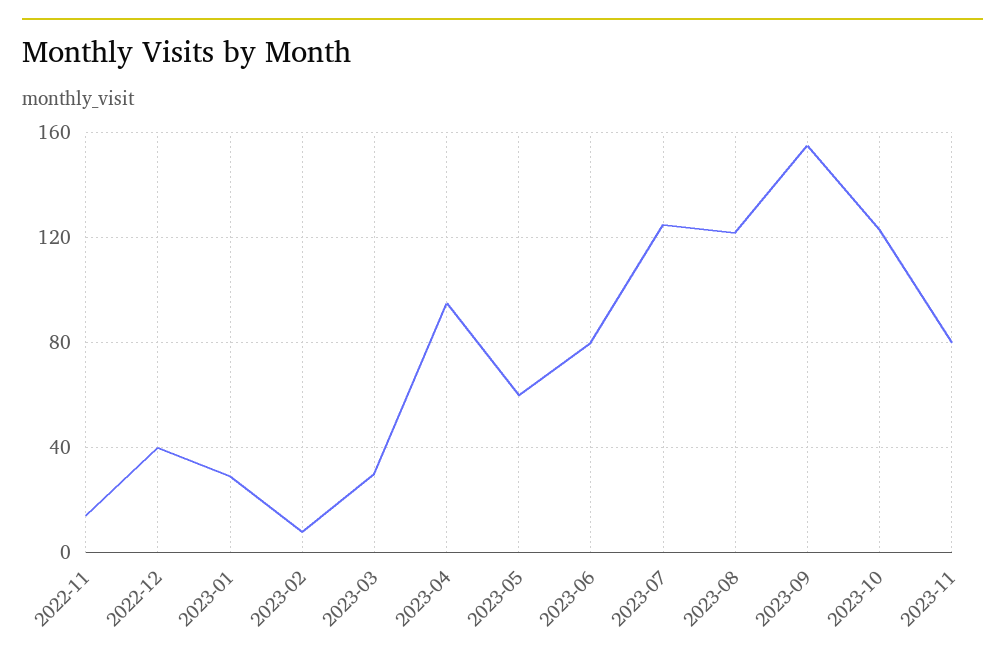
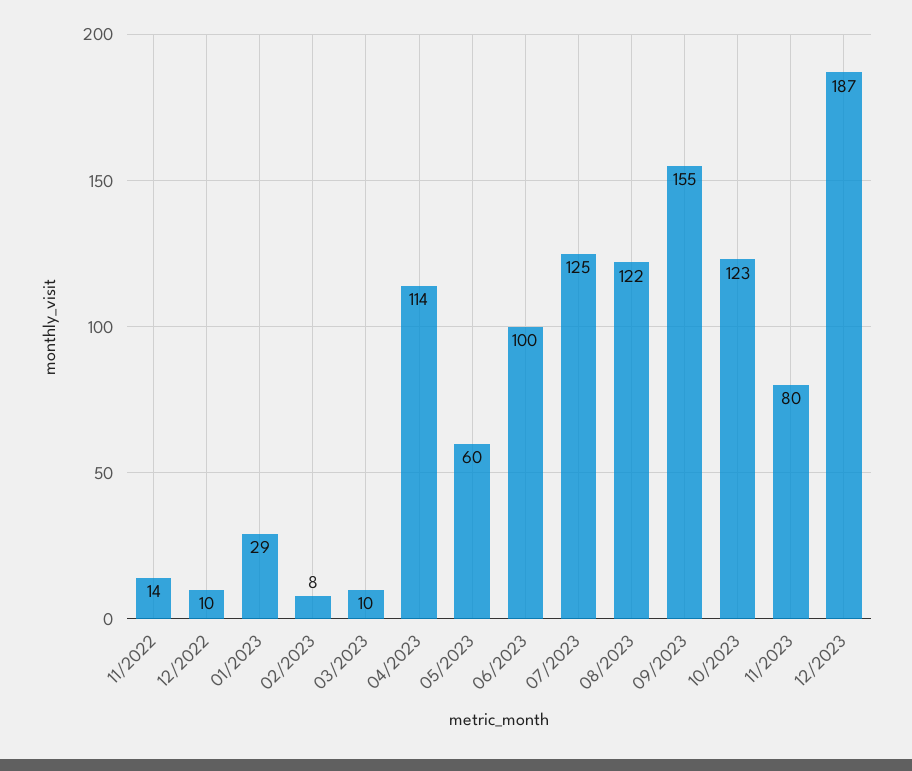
2022-12: 40 -> 10
2023-03: 30 -> 10
2023-04: 95 -> 114
2023-06: 80 -> 100
12/2023: none -> 187

